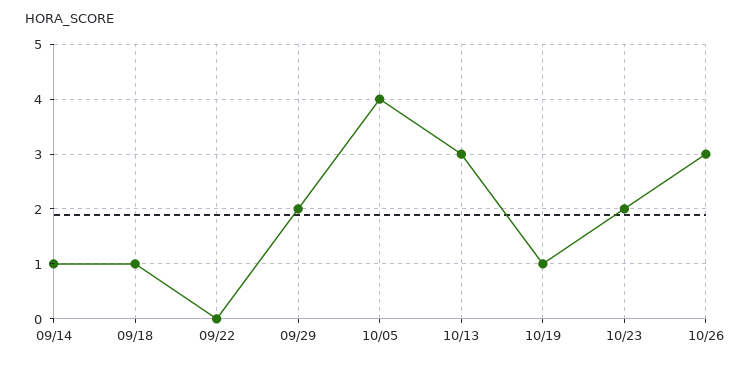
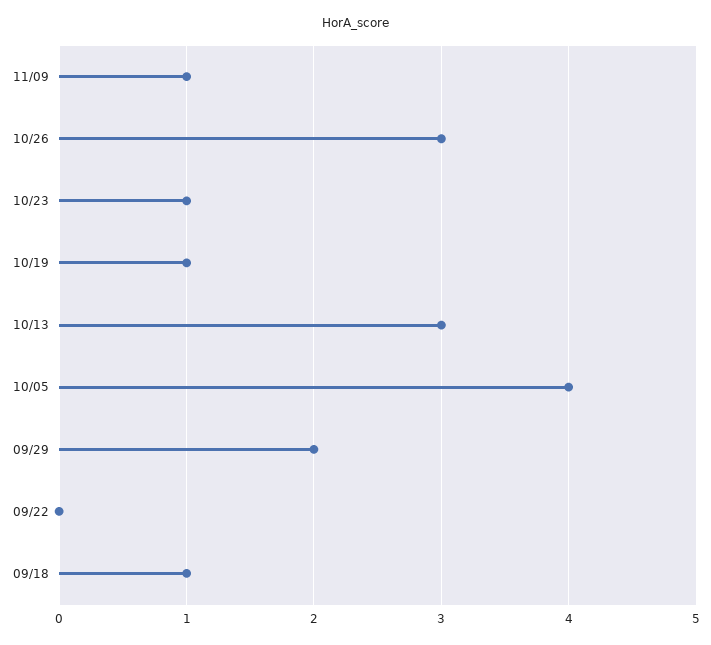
09/14: 1 -> none
10/23: 2 -> 1
11/09: none -> 1

